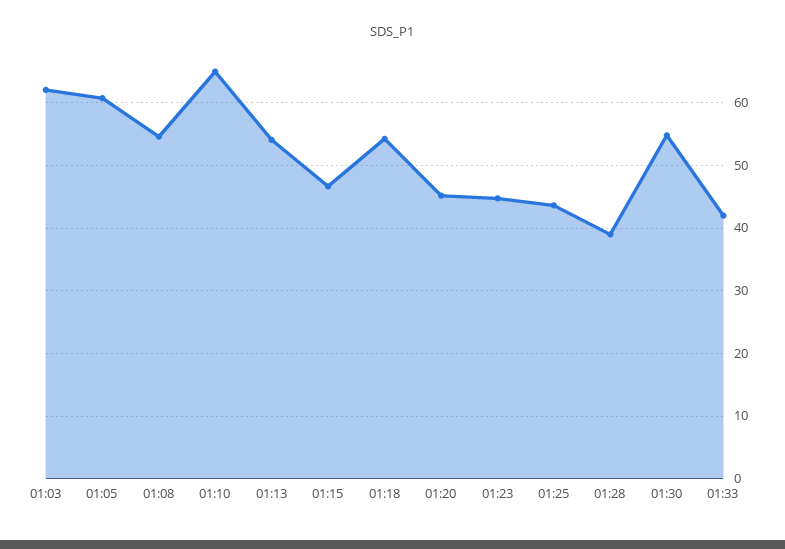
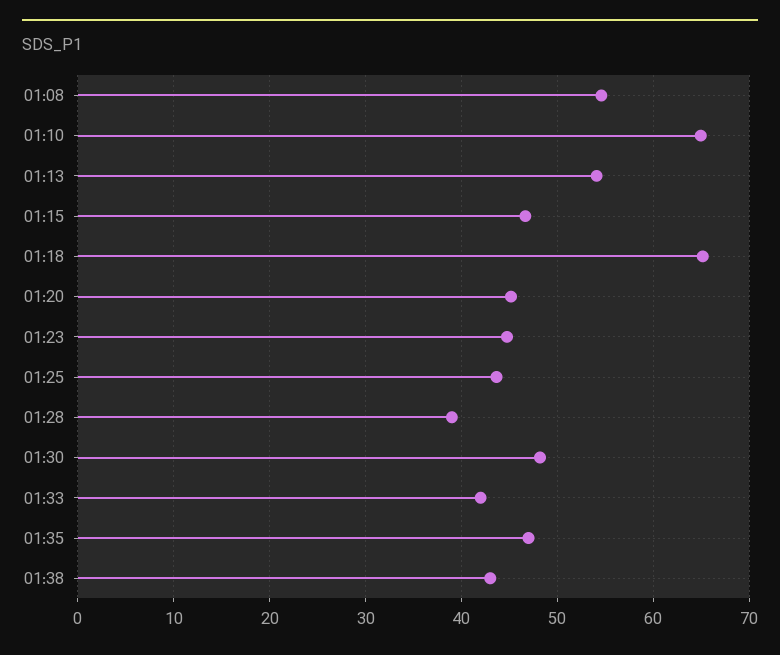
01:03: 62 -> none
01:05: 61 -> none
01:18: 54 -> 65
01:30: 55 -> 48
01:35: none -> 47
01:38: none -> 43

